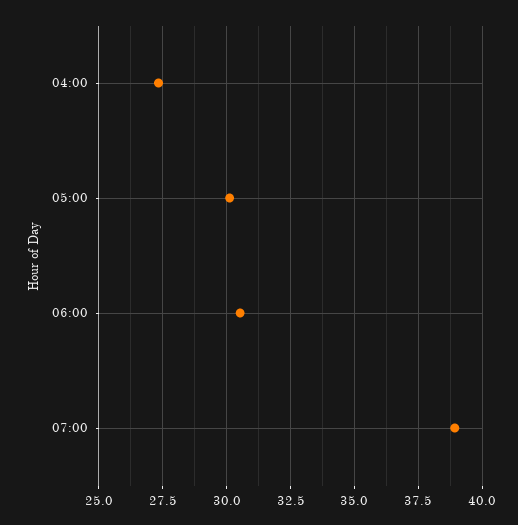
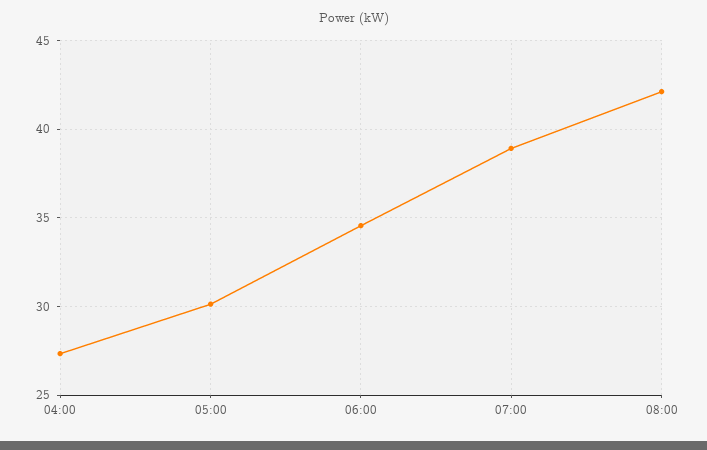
06:00: 30.5 -> 34.5
08:00: none -> 42

